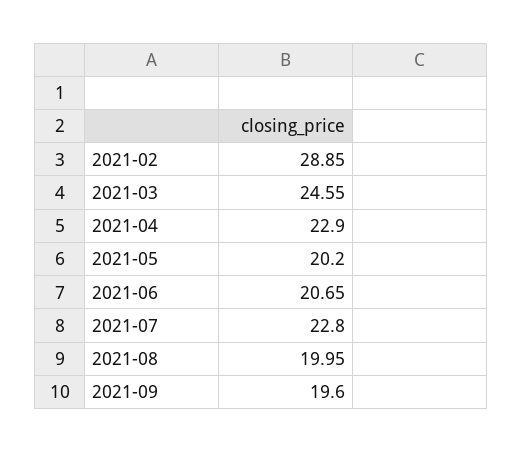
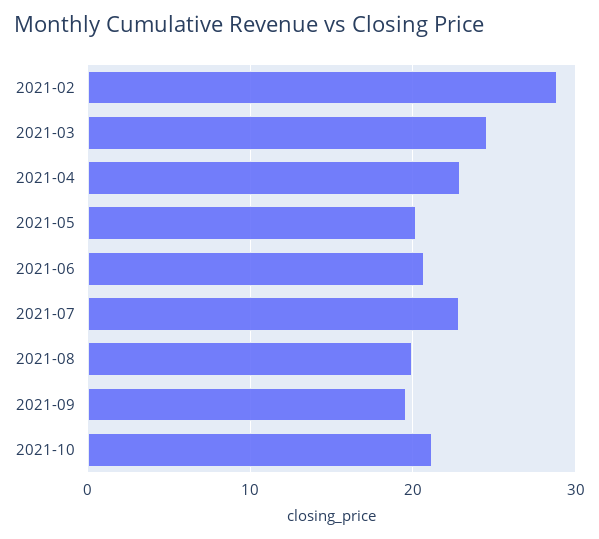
2021-10: none -> 21

